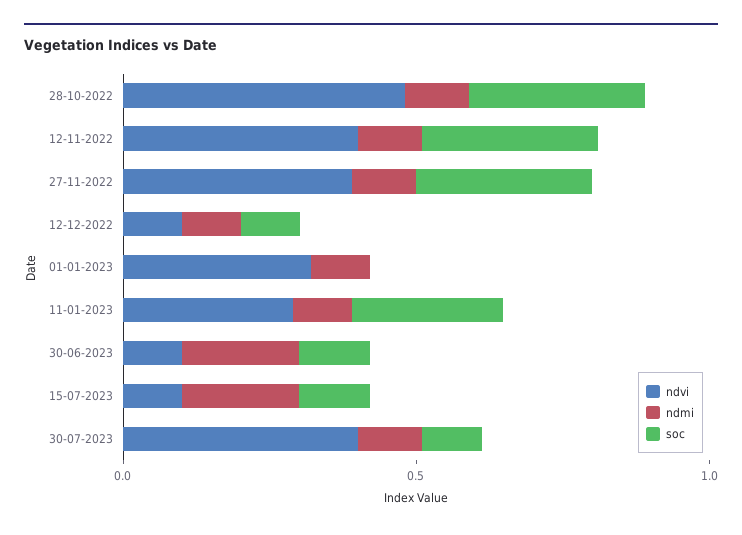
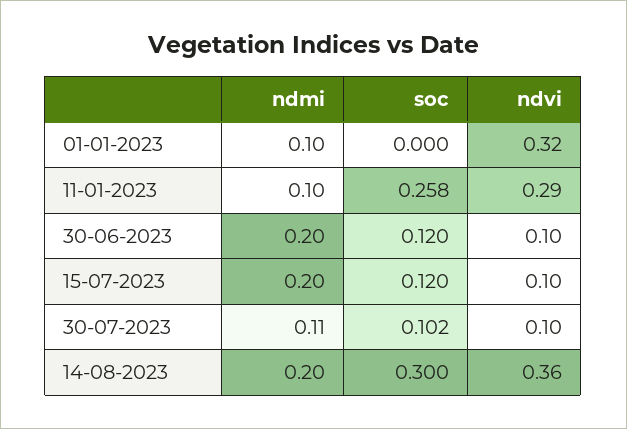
ndvi, 28-10-2022: 0.5 -> none
ndmi, 28-10-2022: 0.1 -> none
soc, 28-10-2022: 0.3 -> none
ndvi, 12-11-2022: 0.4 -> none
ndmi, 12-11-2022: 0.1 -> none
soc, 12-11-2022: 0.3 -> none
ndvi, 27-11-2022: 0.4 -> none
ndmi, 27-11-2022: 0.1 -> none
soc, 27-11-2022: 0.3 -> none
ndvi, 12-12-2022: 0.1 -> none
ndmi, 12-12-2022: 0.1 -> none
soc, 12-12-2022: 0.1 -> none
ndvi, 30-07-2023: 0.4 -> 0.1
ndmi, 14-08-2023: none -> 0.2
soc, 14-08-2023: none -> 0.3
ndvi, 14-08-2023: none -> 0.36

